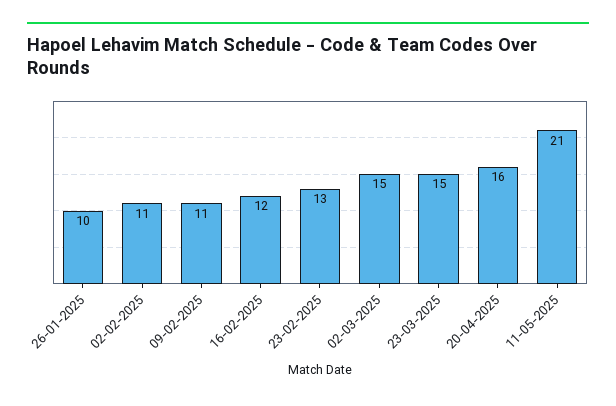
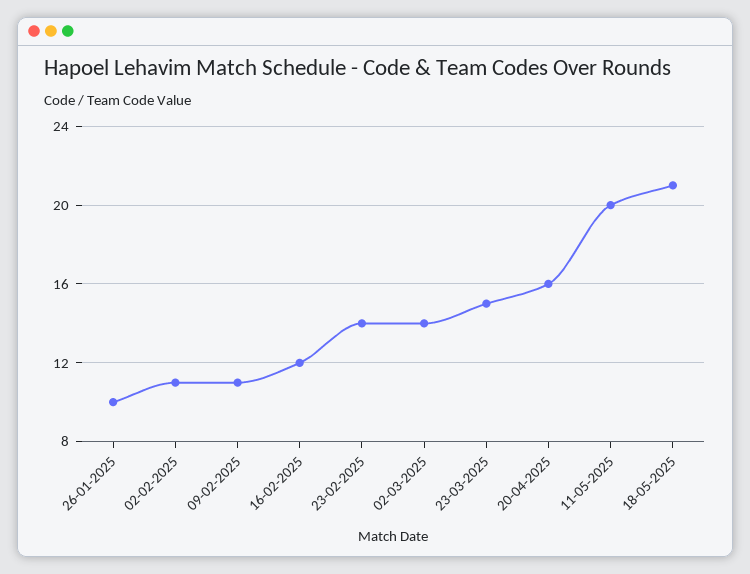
23-02-2025: 13 -> 14
02-03-2025: 15 -> 14
11-05-2025: 21 -> 20
18-05-2025: none -> 21

